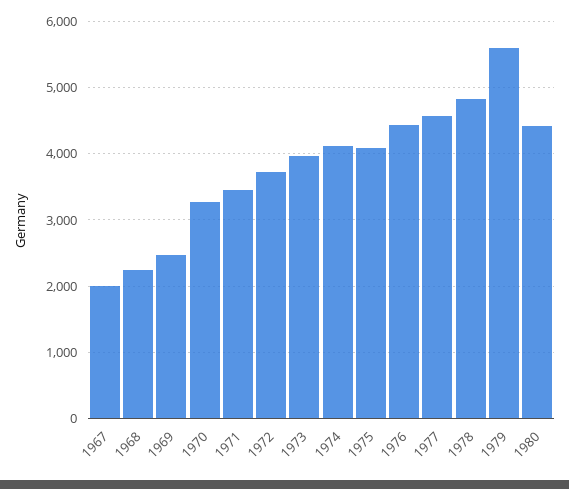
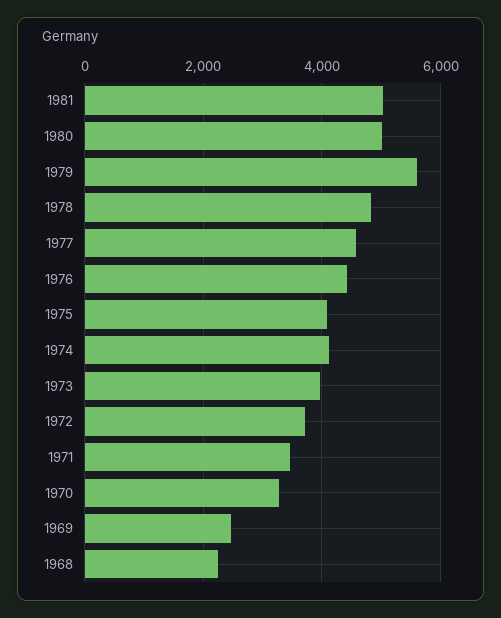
1967: 2000 -> none
1980: 4400 -> 5000
1981: none -> 5000

